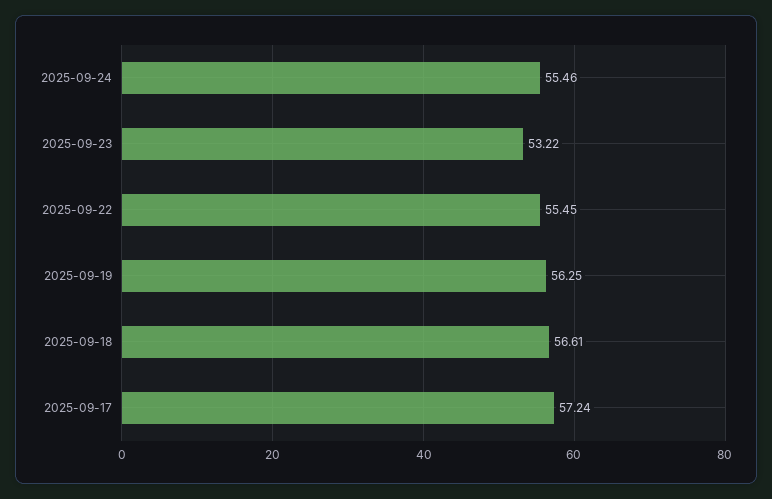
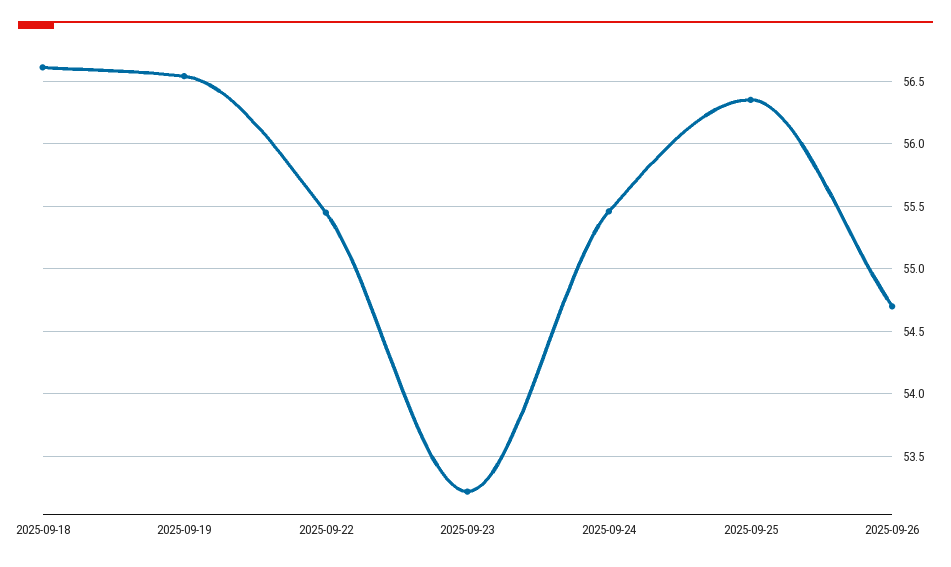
2025-09-19: 56.25 -> 56.55
2025-09-17: 57.24 -> none
2025-09-25: none -> 56.35
2025-09-26: none -> 54.7

